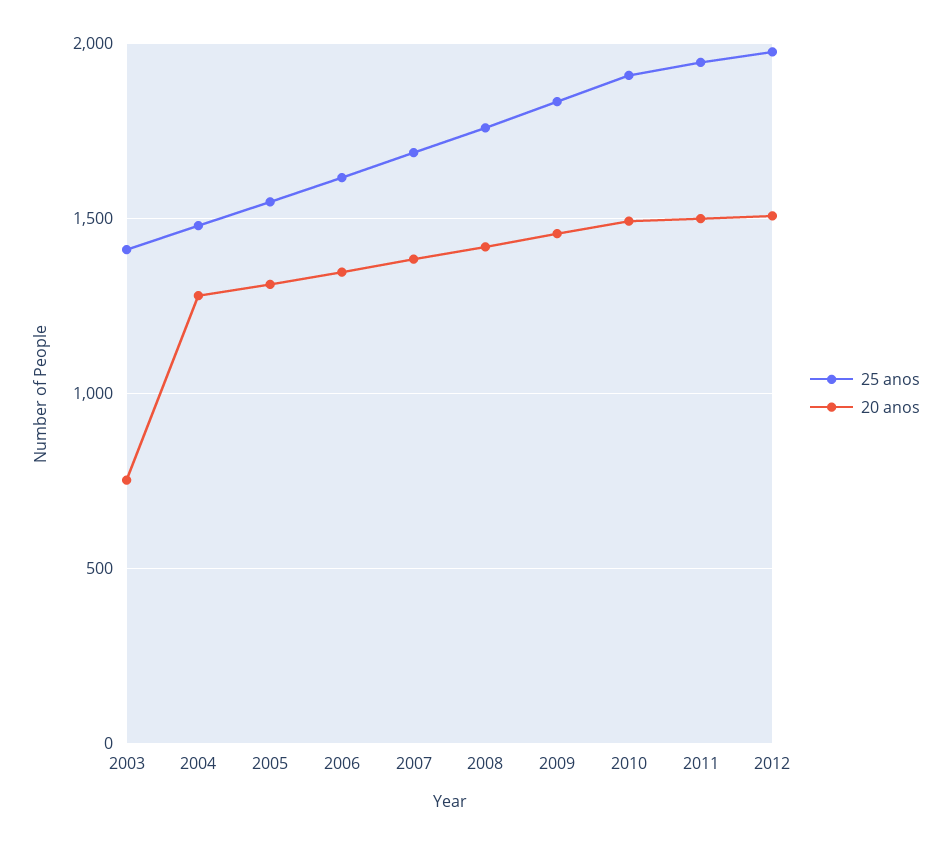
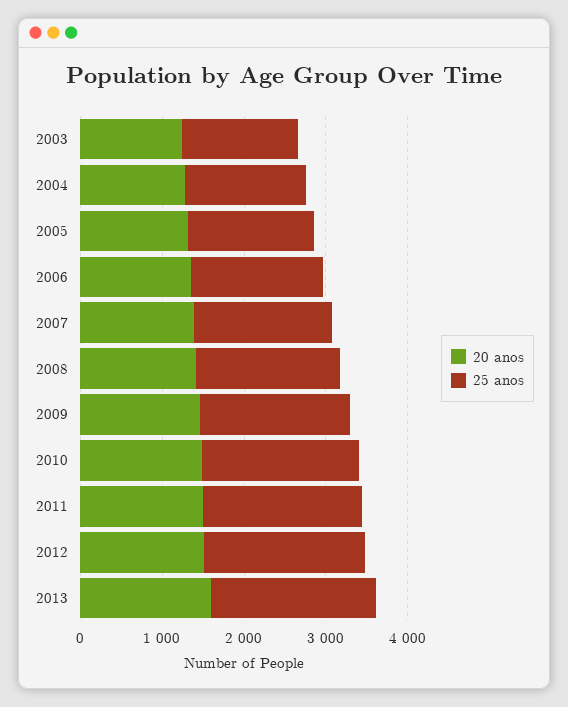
20 anos, 2003: 750 -> 1200
20 anos, 2013: none -> 1600
25 anos, 2013: none -> 2000

